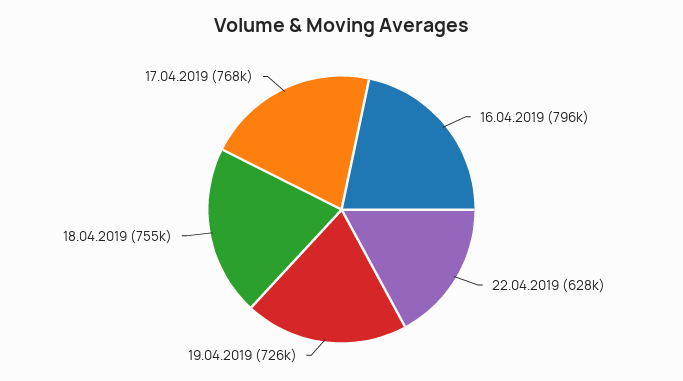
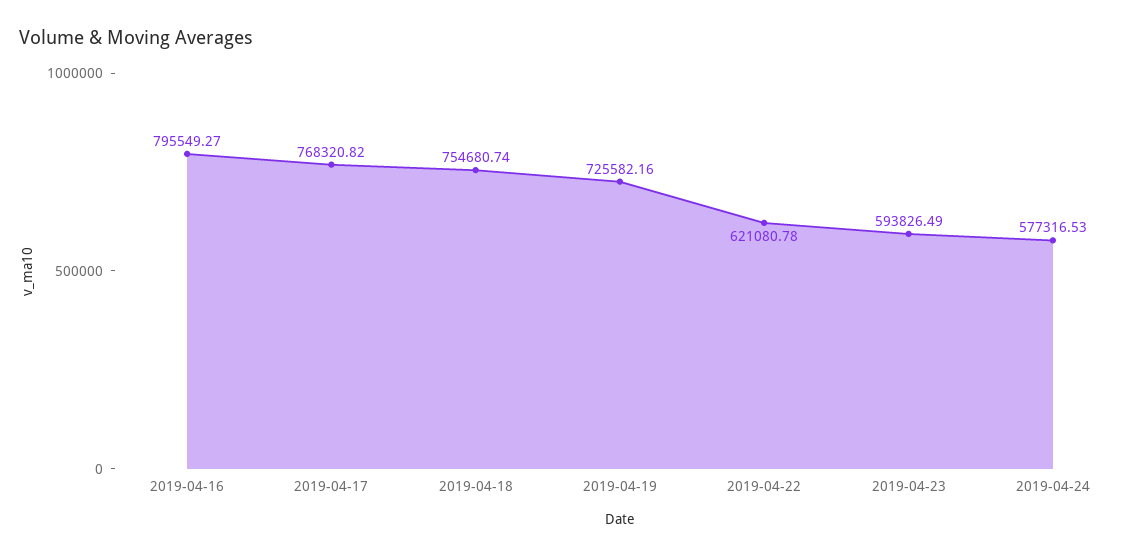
22.04.2019: 628000 -> 621080.78
2019-04-23: none -> 593826.49
2019-04-24: none -> 577316.53

